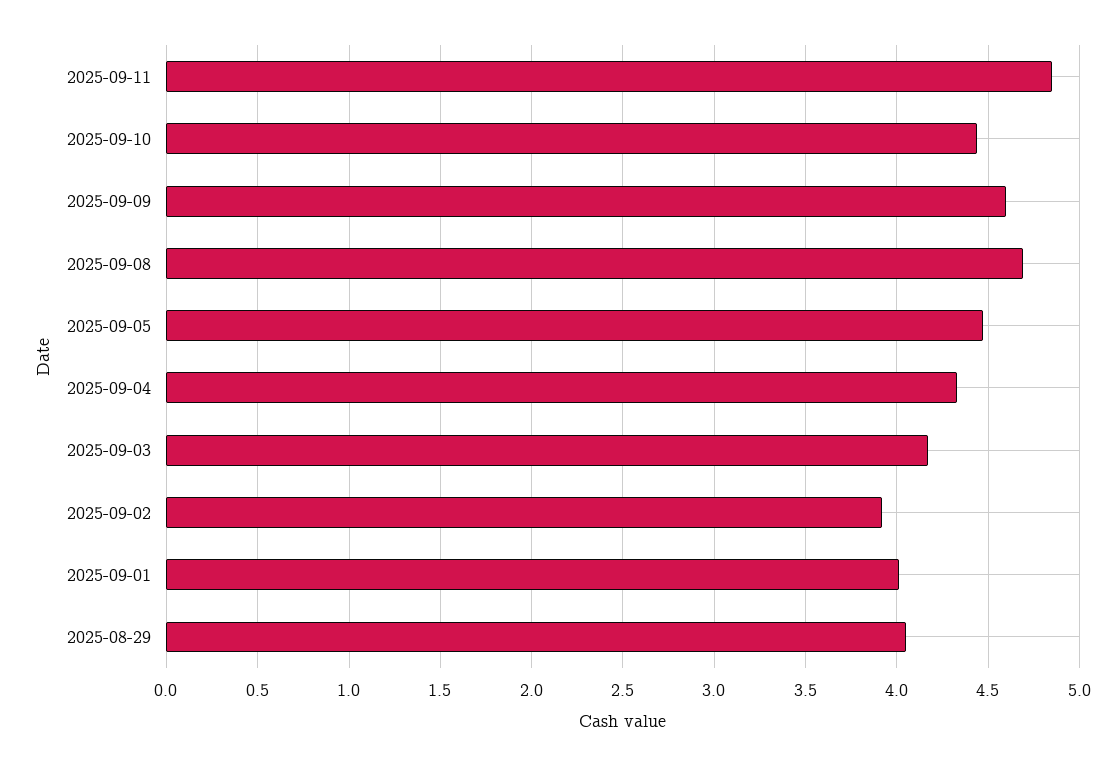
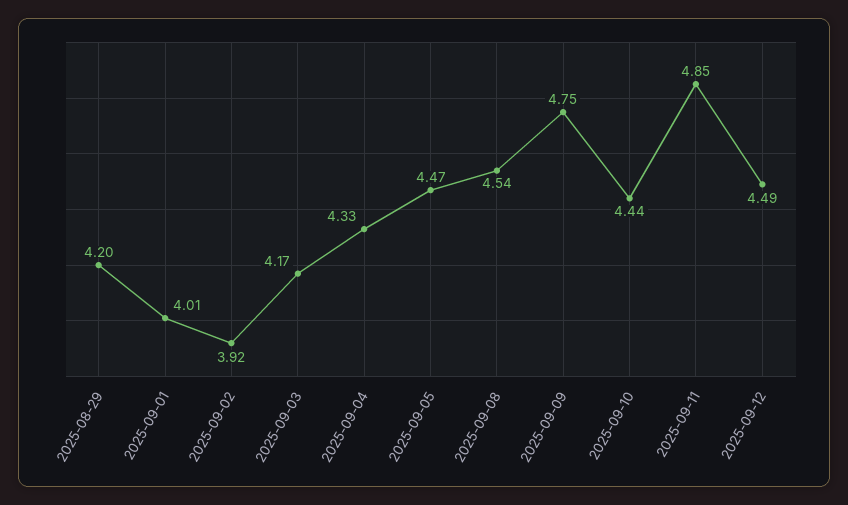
2025-09-09: 4.6 -> 4.75
2025-09-08: 4.7 -> 4.54
2025-08-29: 4.05 -> 4.2
2025-09-12: none -> 4.49

